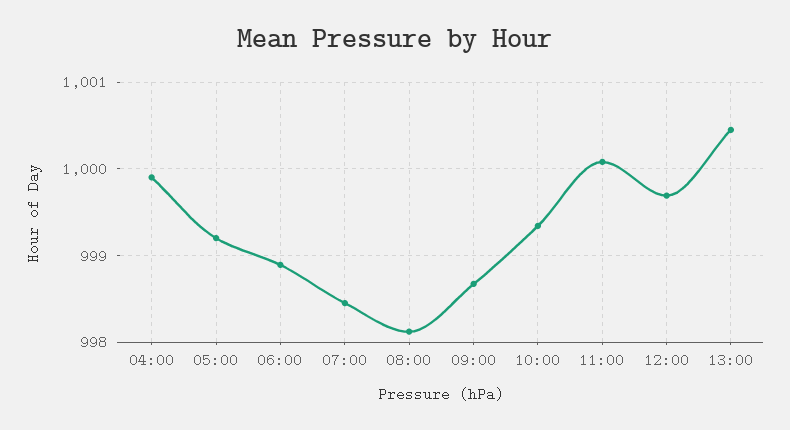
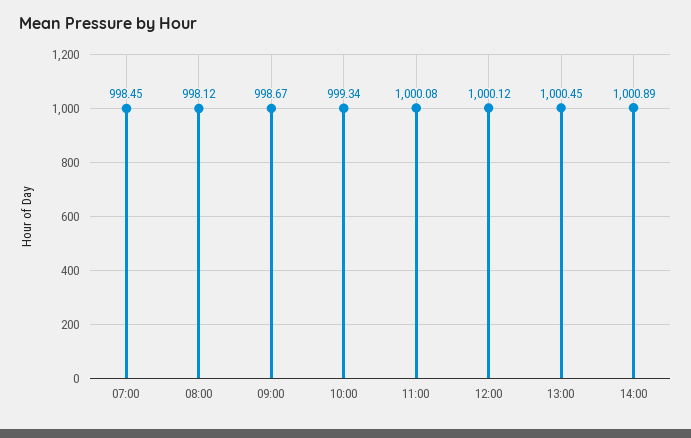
04:00: 999.9 -> none
05:00: 999.2 -> none
06:00: 998.9 -> none
12:00: 999.7 -> 1000.12
14:00: none -> 1000.89

